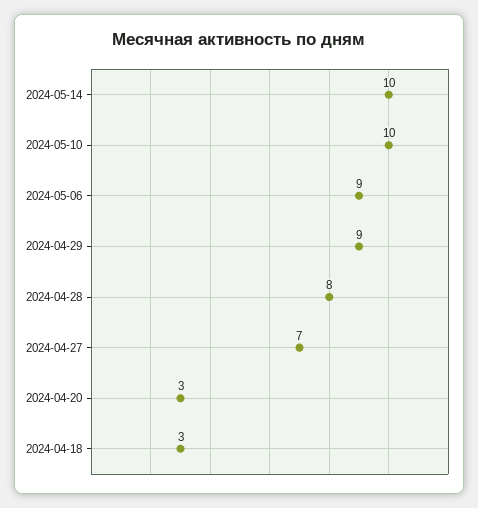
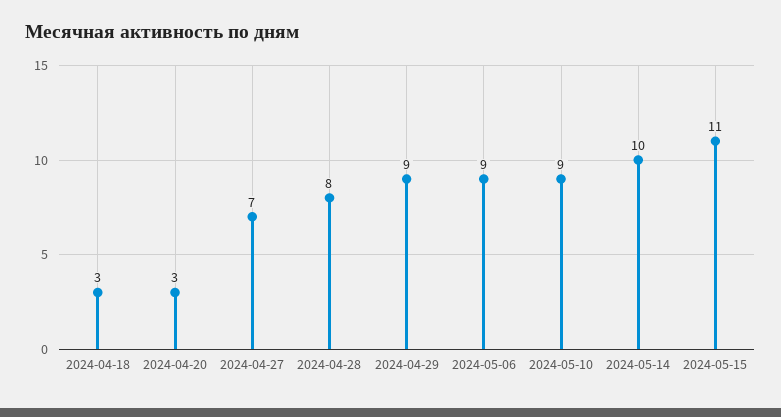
2024-05-10: 10 -> 9
2024-05-15: none -> 11

